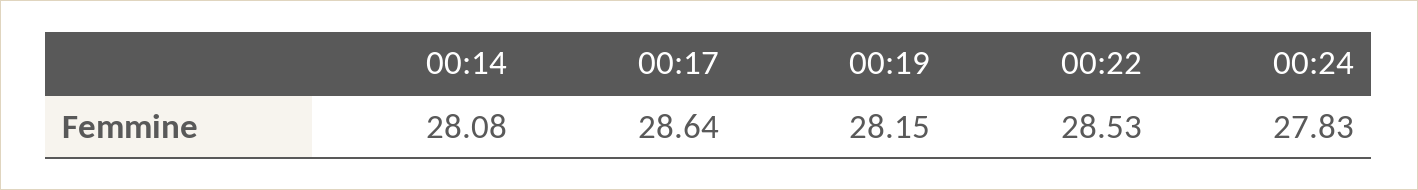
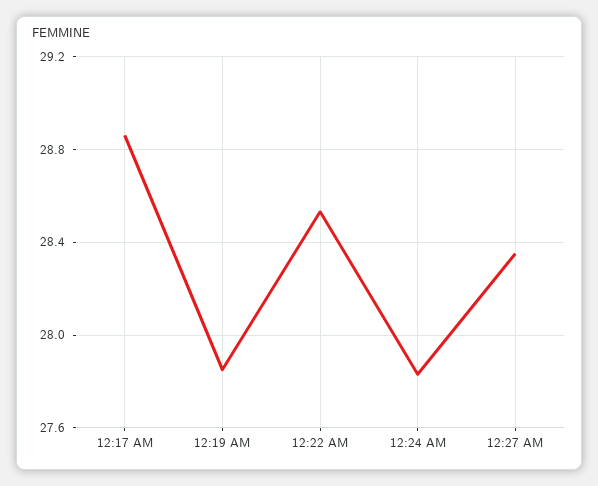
00:14: 28.08 -> none
00:17: 28.64 -> 28.85
00:19: 28.15 -> 27.85
12:27 AM: none -> 28.35

